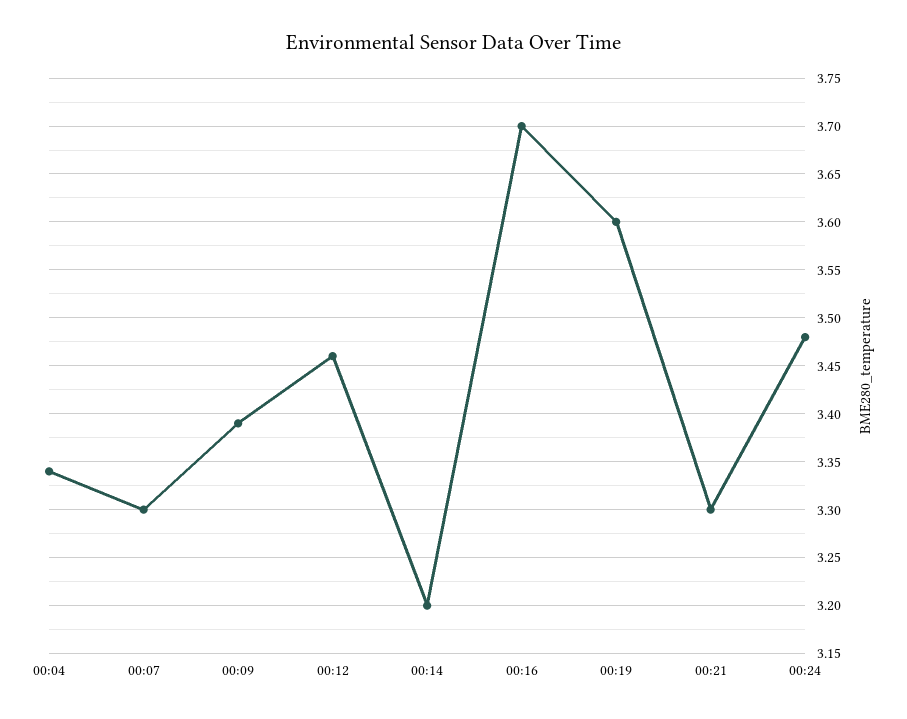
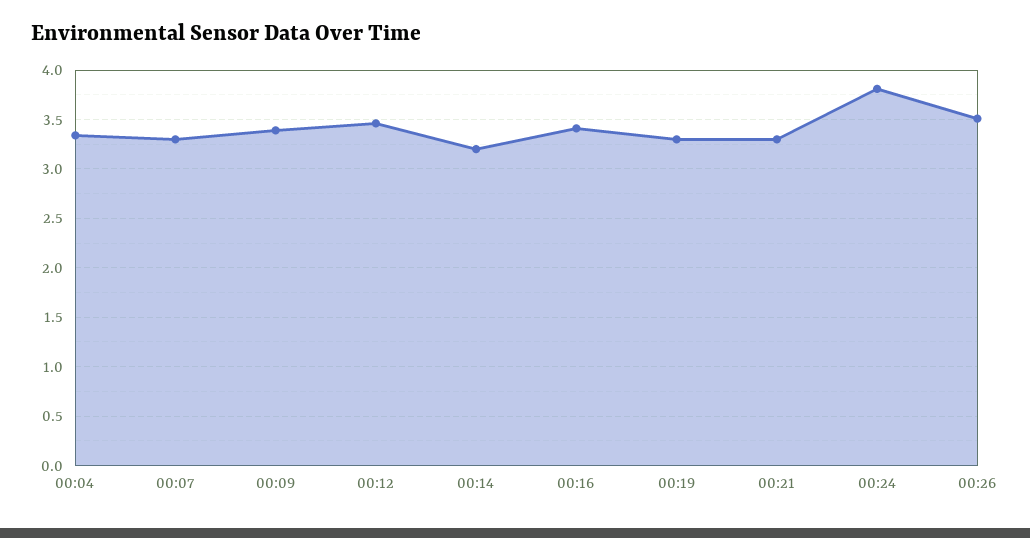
00:16: 3.7 -> 3.4
00:19: 3.6 -> 3.3
00:24: 3.48 -> 3.8
00:26: none -> 3.5

